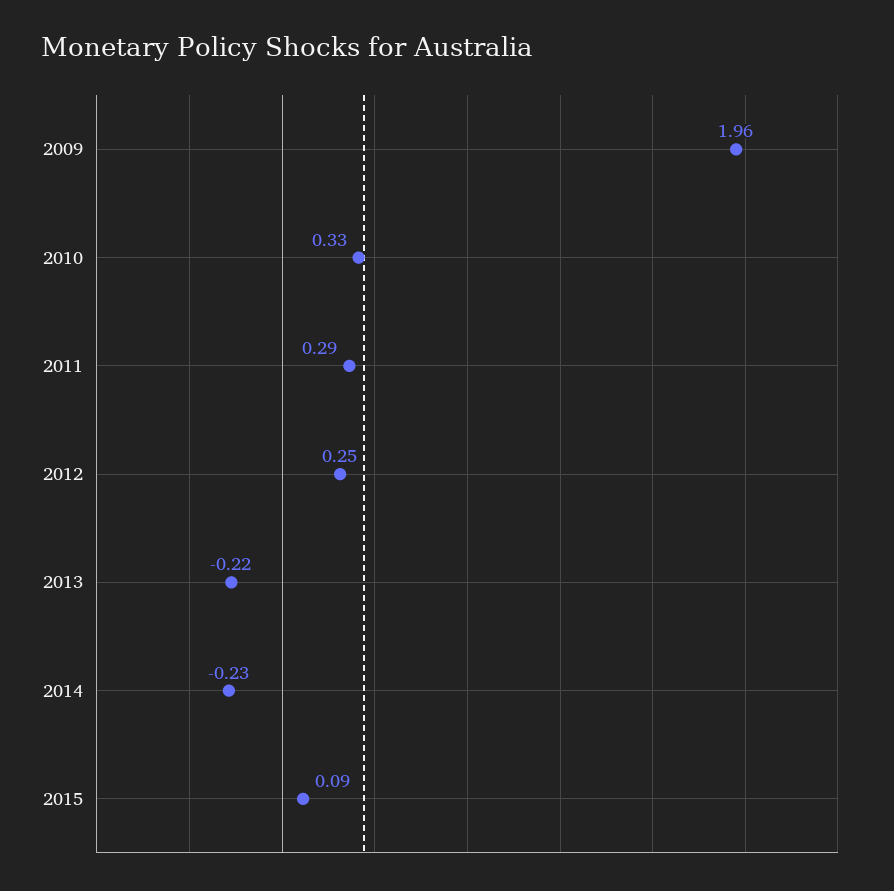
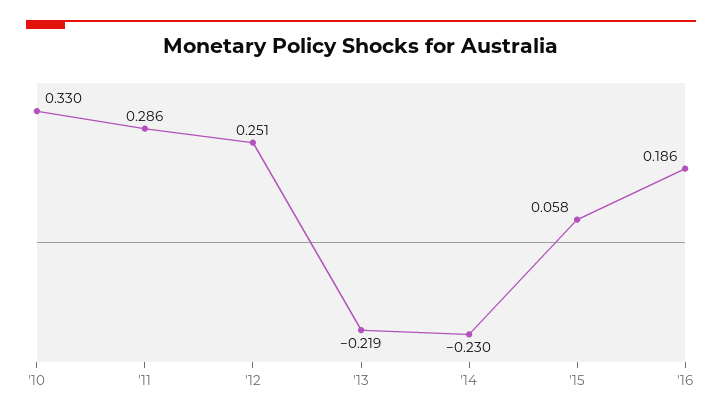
2009: 1.96 -> none
2015: 0.09 -> 0.058
'16: none -> 0.186

